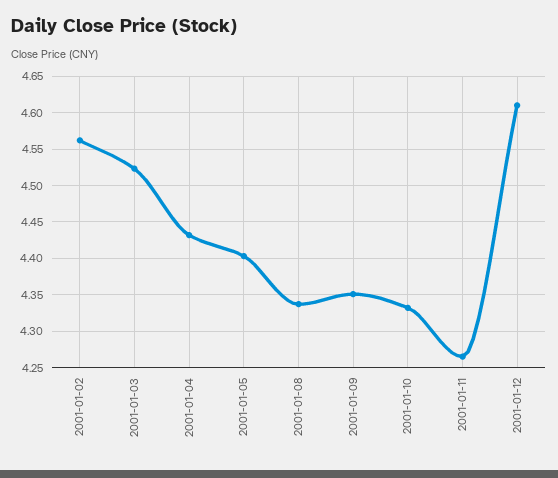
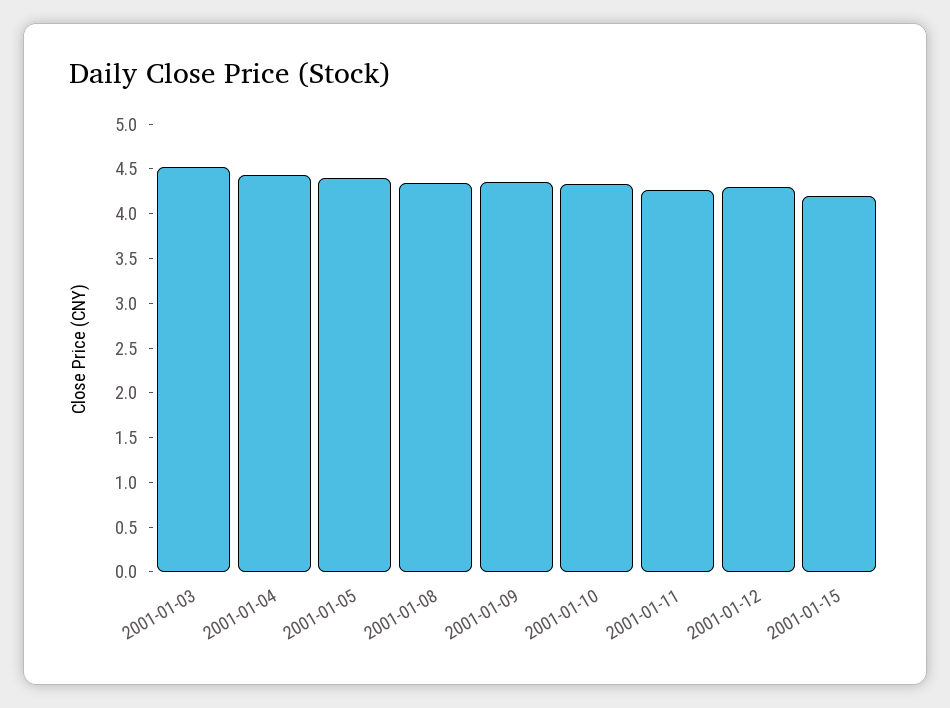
2001-01-02: 4.56 -> none
2001-01-12: 4.61 -> 4.3
2001-01-15: none -> 4.2

